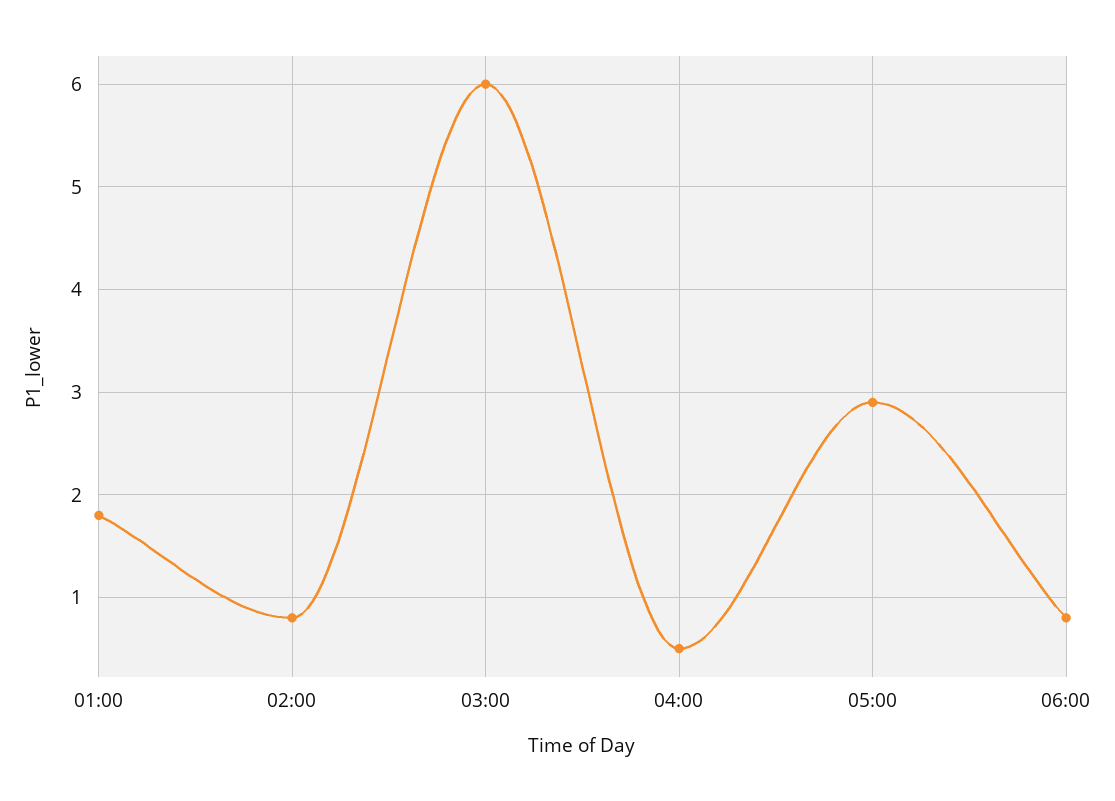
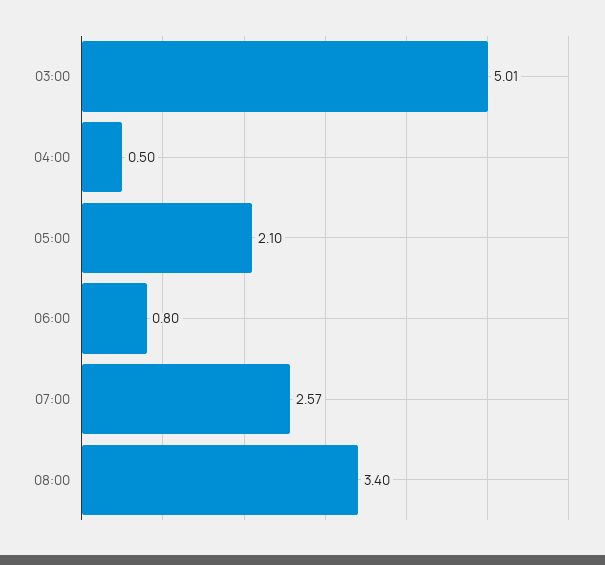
01:00: 1.8 -> none
02:00: 0.8 -> none
03:00: 6 -> 5.01
05:00: 2.9 -> 2.1
07:00: none -> 2.57
08:00: none -> 3.4

